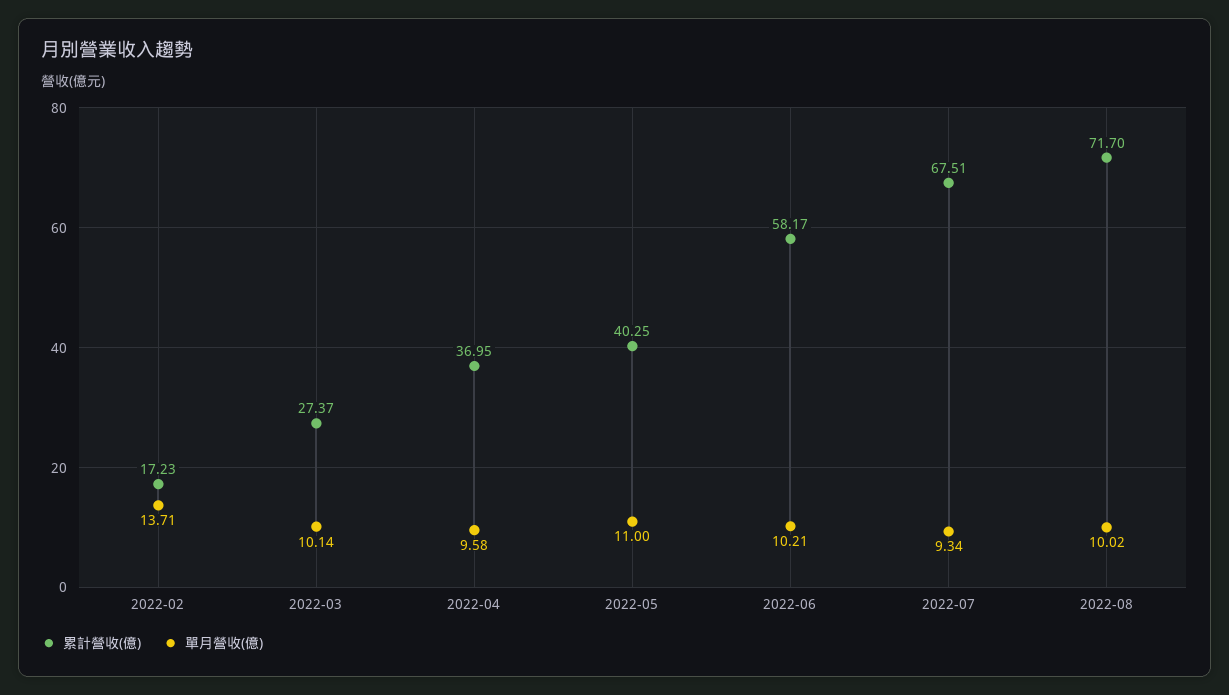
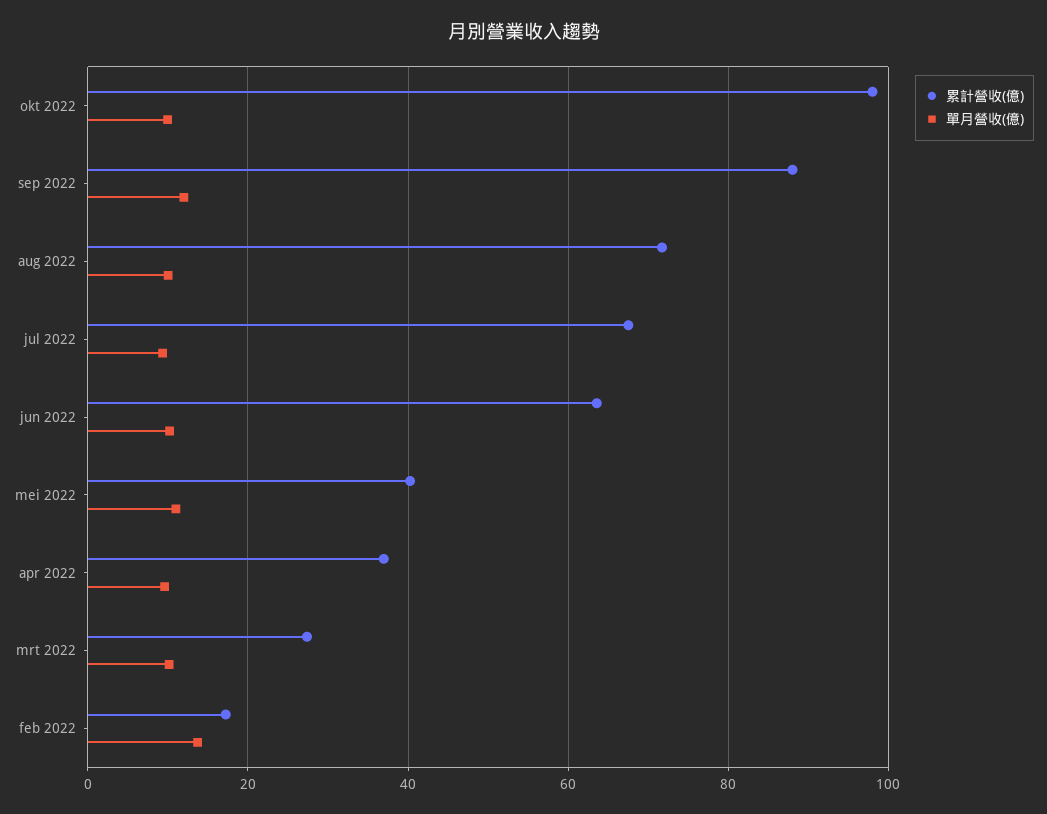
累計營收(億), 2022-06: 58.17 -> 64
累計營收(億), okt 2022: none -> 98
單月營收(億), okt 2022: none -> 10
累計營收(億), sep 2022: none -> 88
單月營收(億), sep 2022: none -> 12

